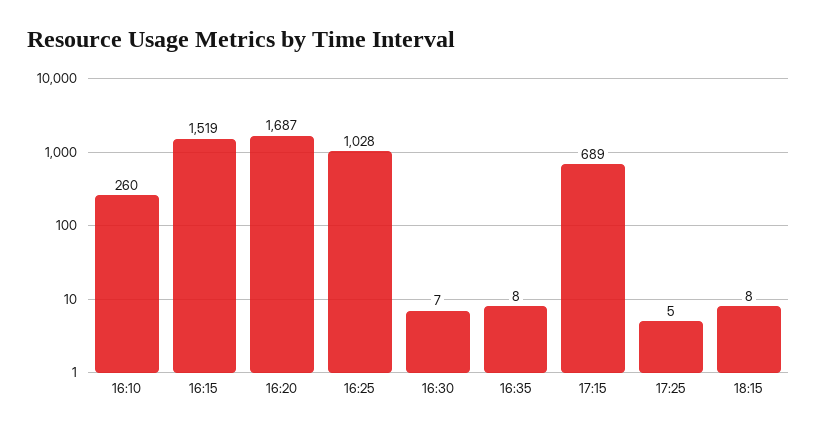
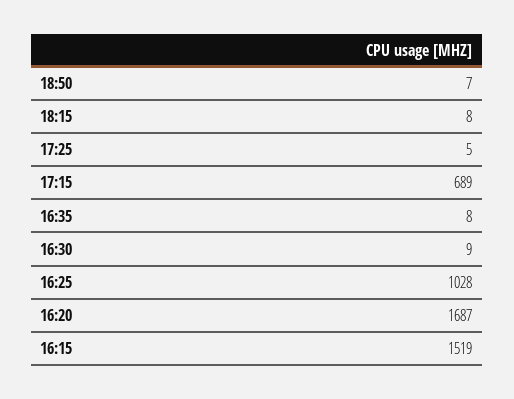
16:10: 260 -> none
16:30: 7 -> 9
18:50: none -> 7

